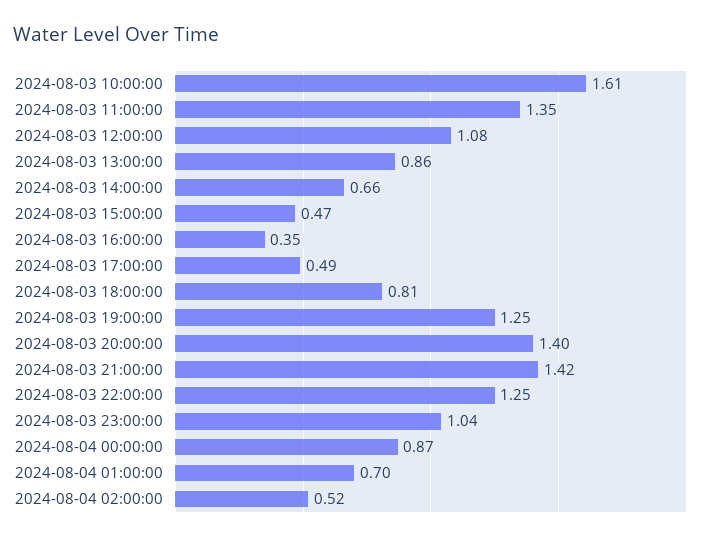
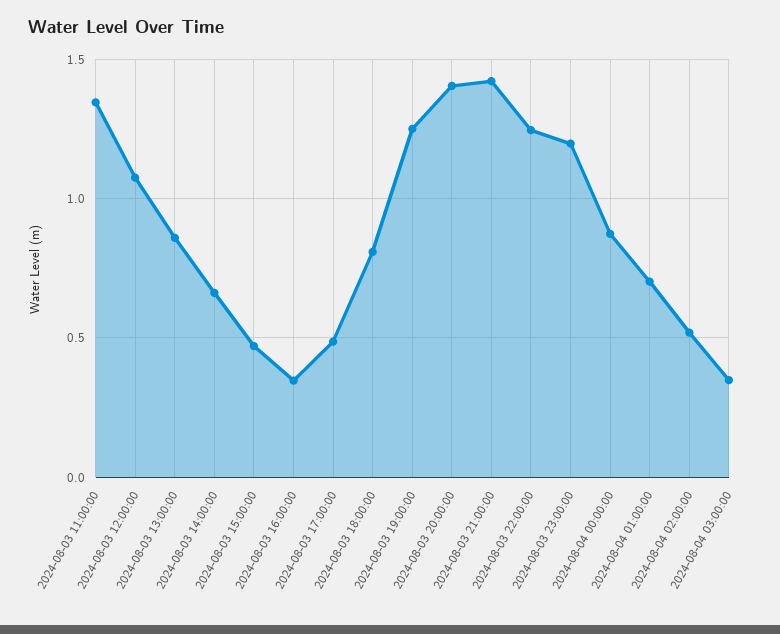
2024-08-03 10:00:00: 1.61 -> none
2024-08-03 23:00:00: 1.04 -> 1.2
2024-08-04 03:00:00: none -> 0.35

